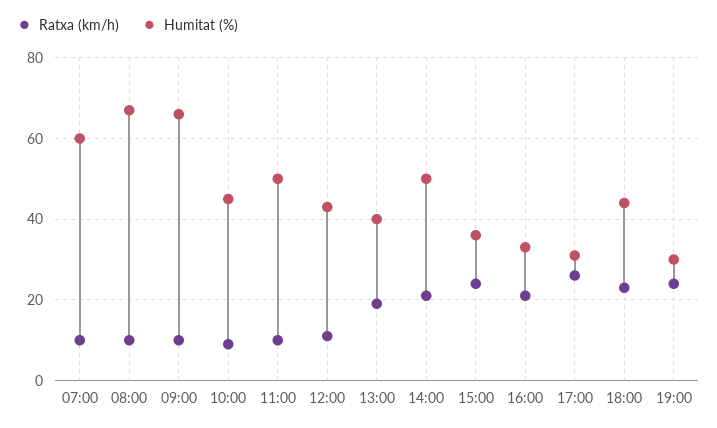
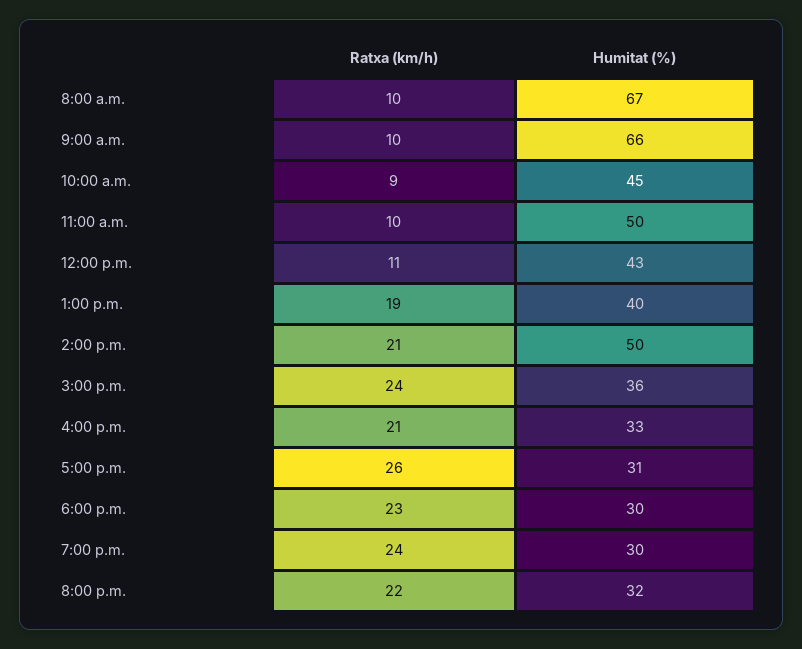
Ratxa (km/h), 07:00: 10 -> none
Humitat (%), 07:00: 60 -> none
Humitat (%), 18:00: 45 -> 30
Ratxa (km/h), 8:00 p.m.: none -> 22
Humitat (%), 8:00 p.m.: none -> 32

